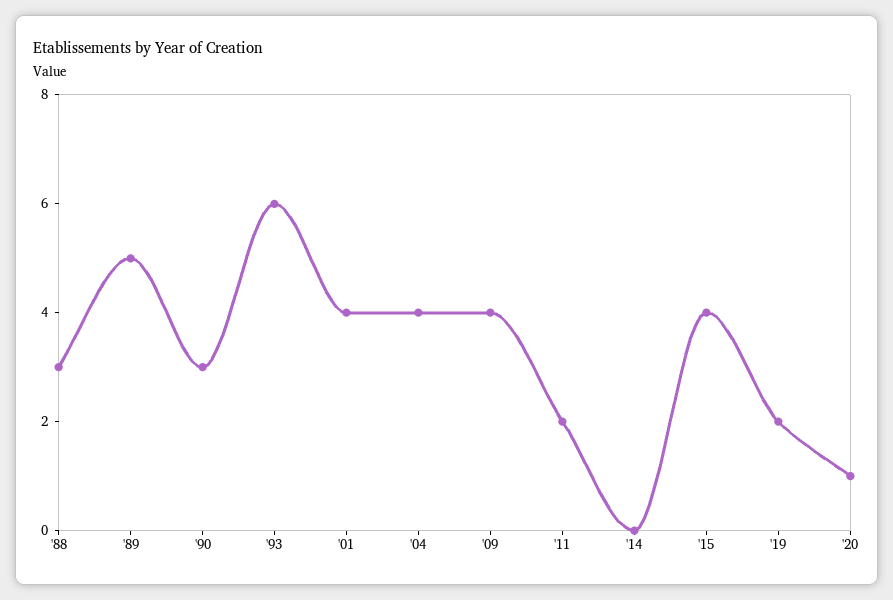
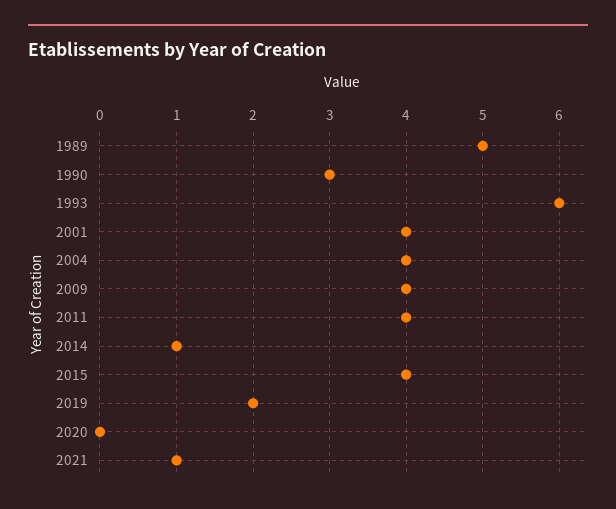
'88: 3 -> none
'11: 2 -> 4
'14: 0 -> 1
'20: 1 -> 0
2021: none -> 1

